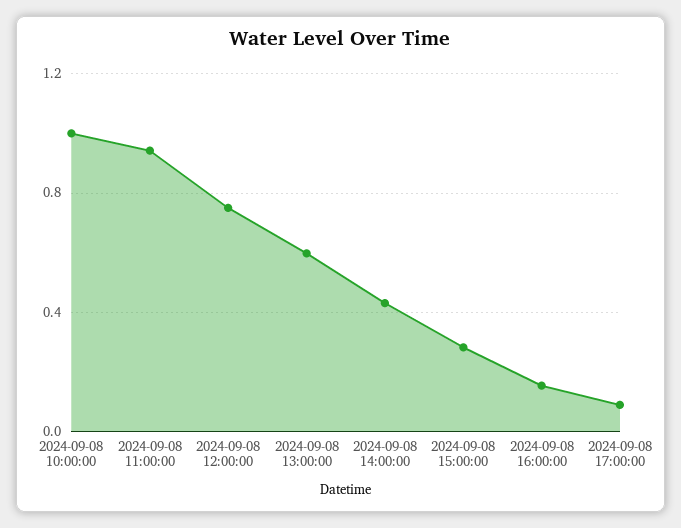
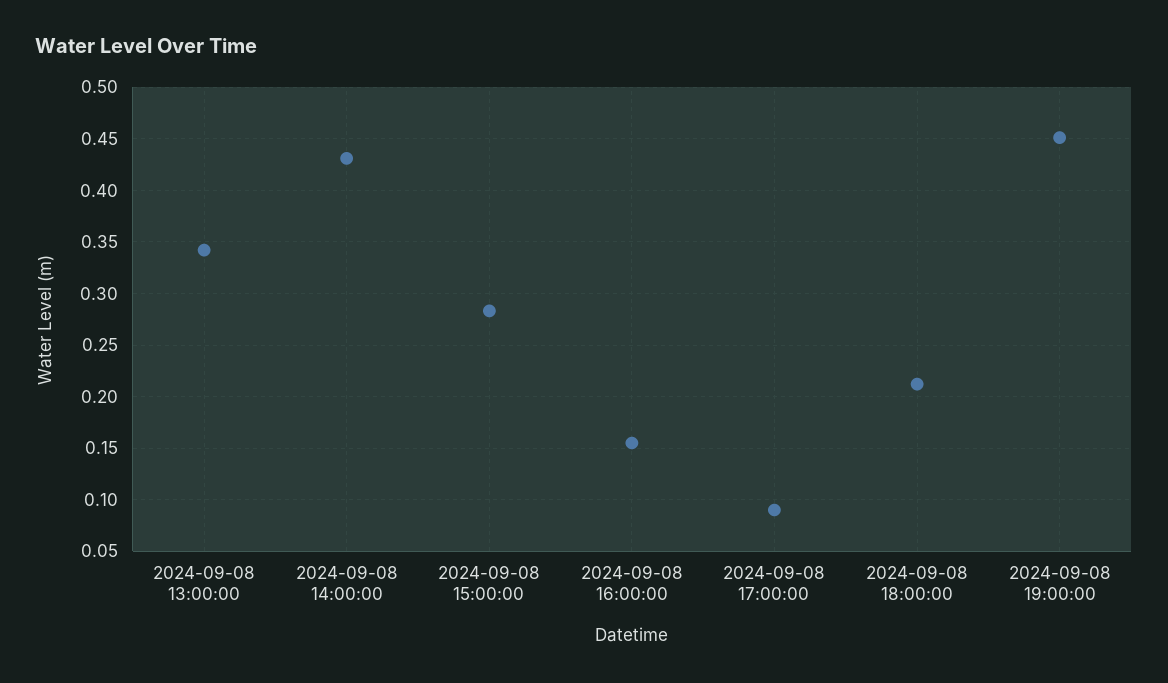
2024-09-08 10:00:00: 1 -> none
2024-09-08 11:00:00: 0.95 -> none
2024-09-08 12:00:00: 0.75 -> none
2024-09-08 13:00:00: 0.6 -> 0.34
2024-09-08 18:00:00: none -> 0.21
2024-09-08 19:00:00: none -> 0.45

